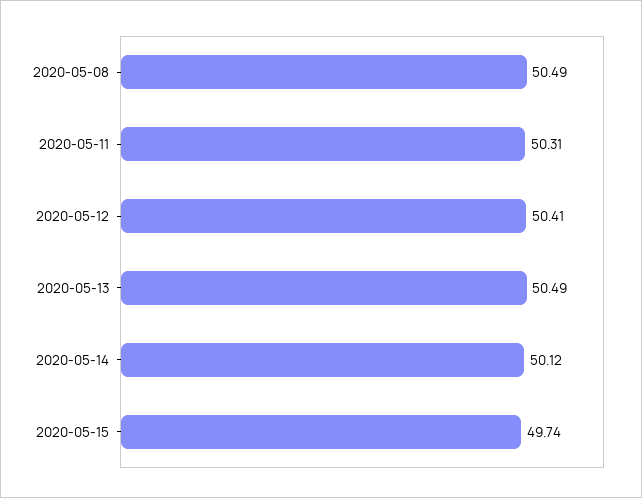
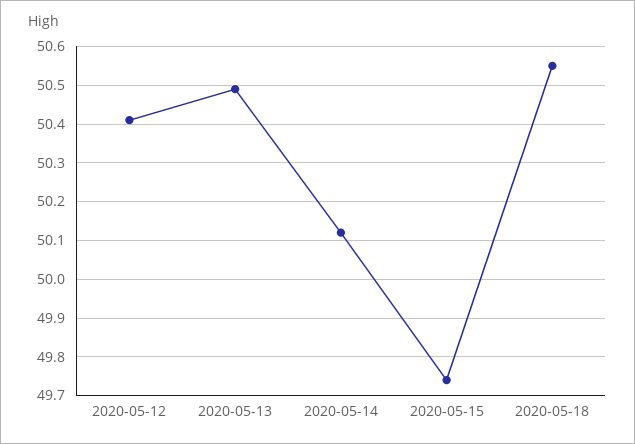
2020-05-08: 50.49 -> none
2020-05-11: 50.31 -> none
2020-05-18: none -> 50.55

